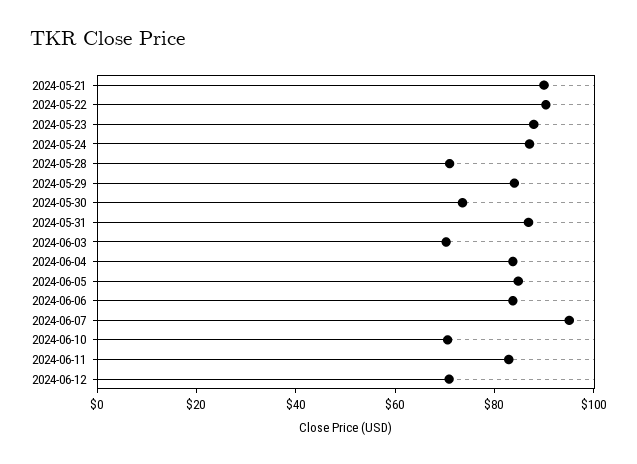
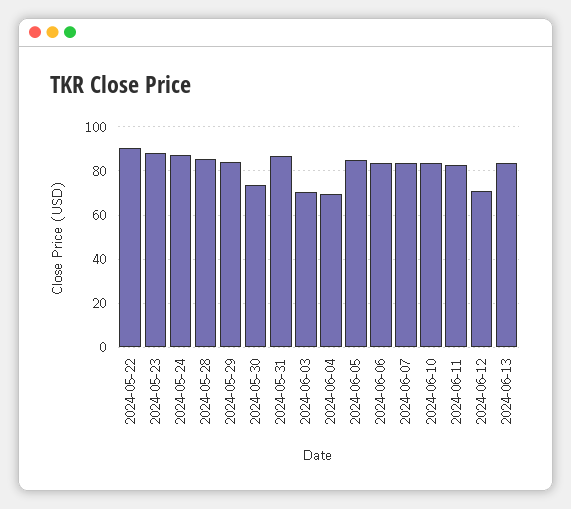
2024-05-21: 90 -> none
2024-05-28: 70 -> 85
2024-06-04: 85 -> 70
2024-06-07: 95 -> 85
2024-06-10: 70 -> 85
2024-06-13: none -> 85

